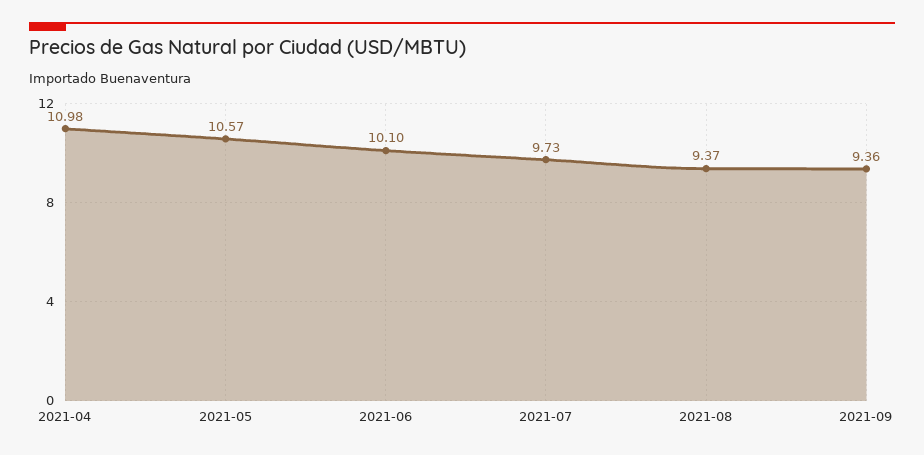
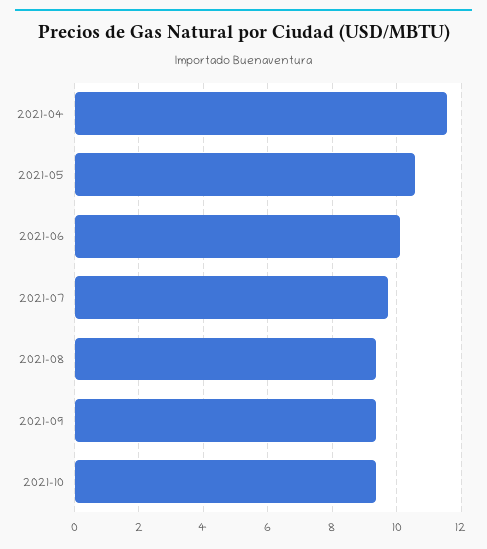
2021-04: 10.98 -> 11.6
2021-10: none -> 9.4

